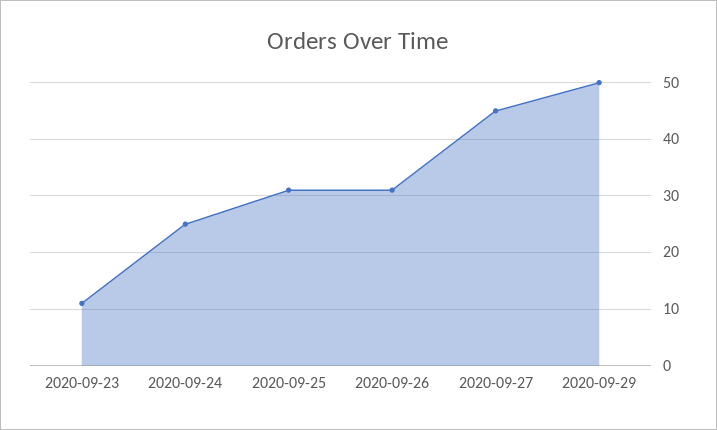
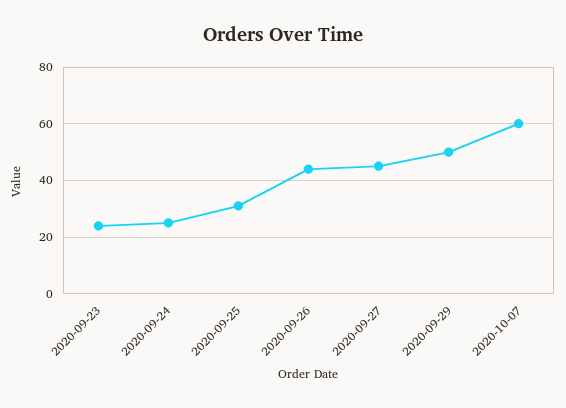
2020-09-23: 10 -> 25
2020-09-26: 30 -> 45
2020-10-07: none -> 60

